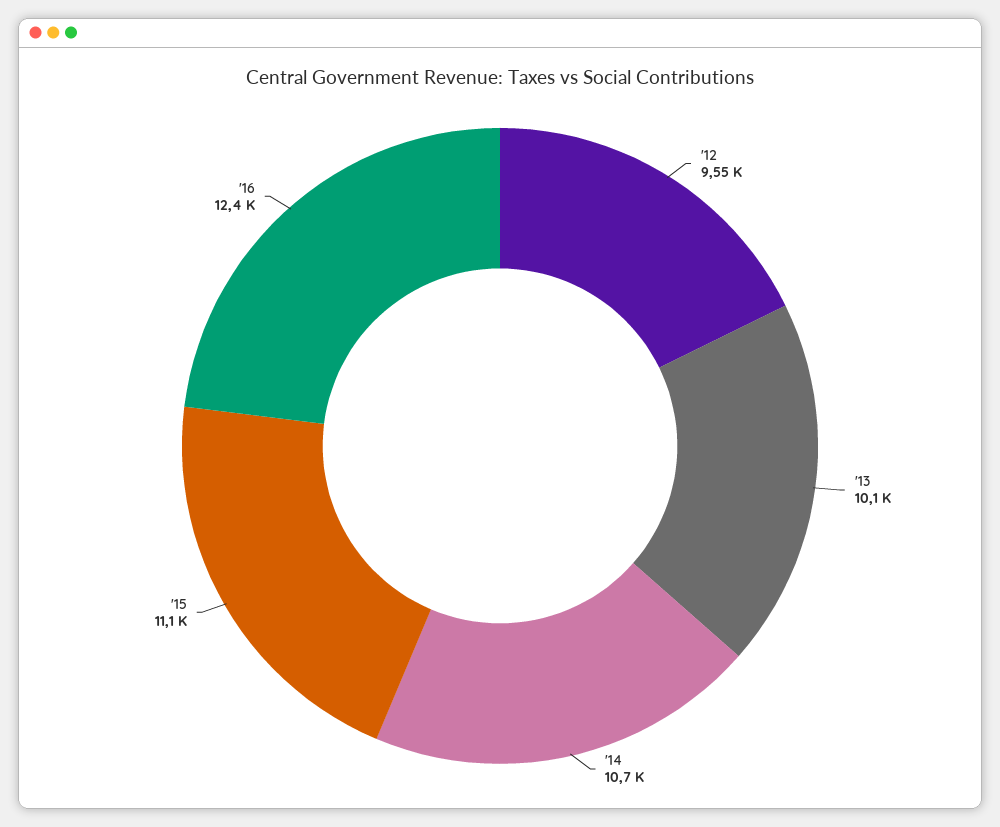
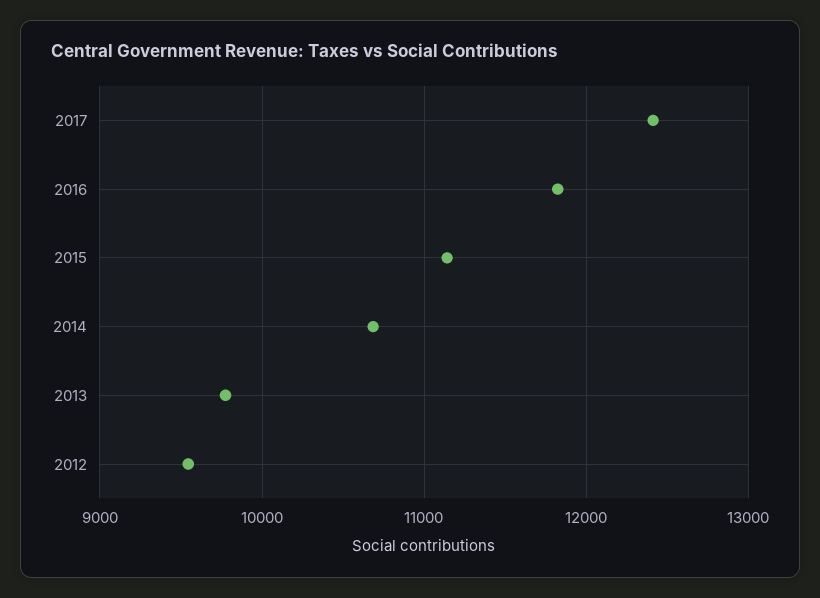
'13: 10100 -> 9800
'16: 12400 -> 11800
2017: none -> 12400

